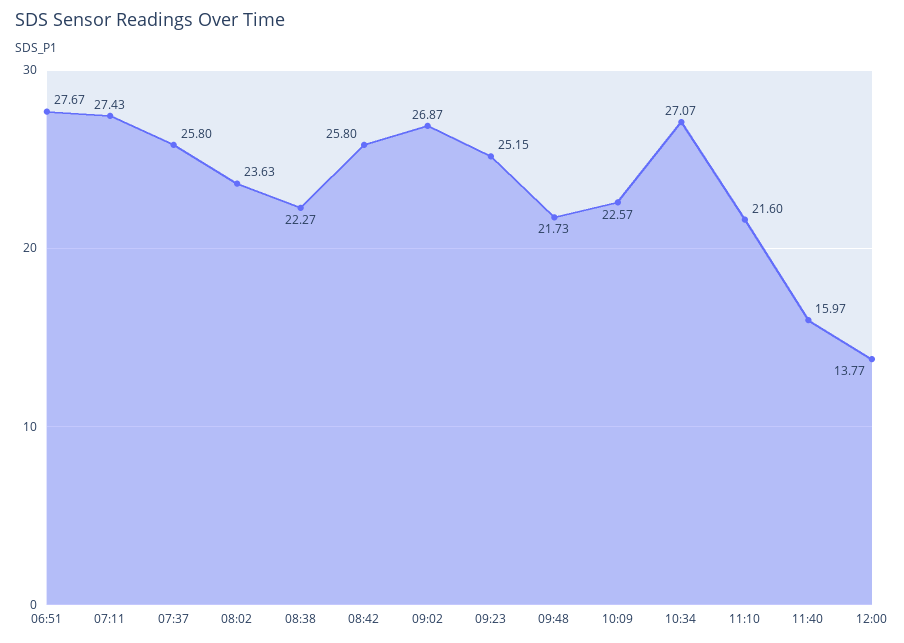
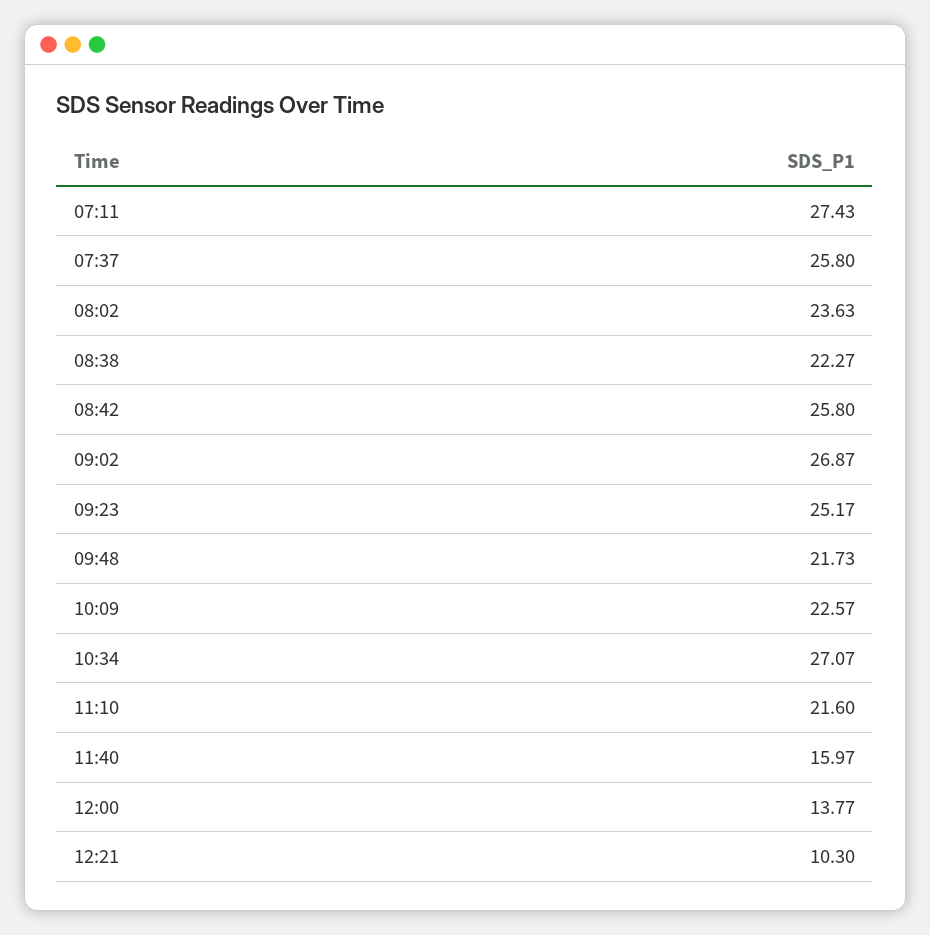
06:51: 27.67 -> none
09:23: 25.15 -> 25.17
12:21: none -> 10.3

